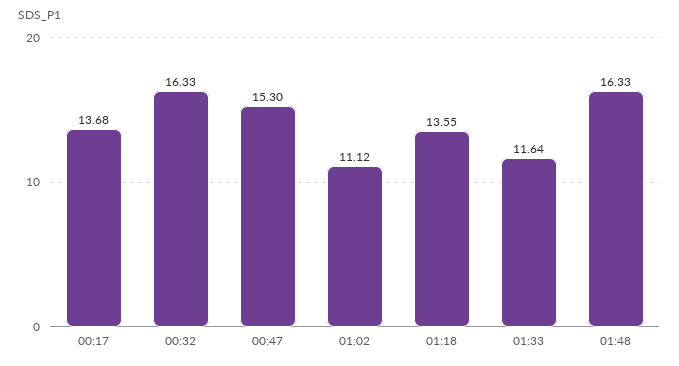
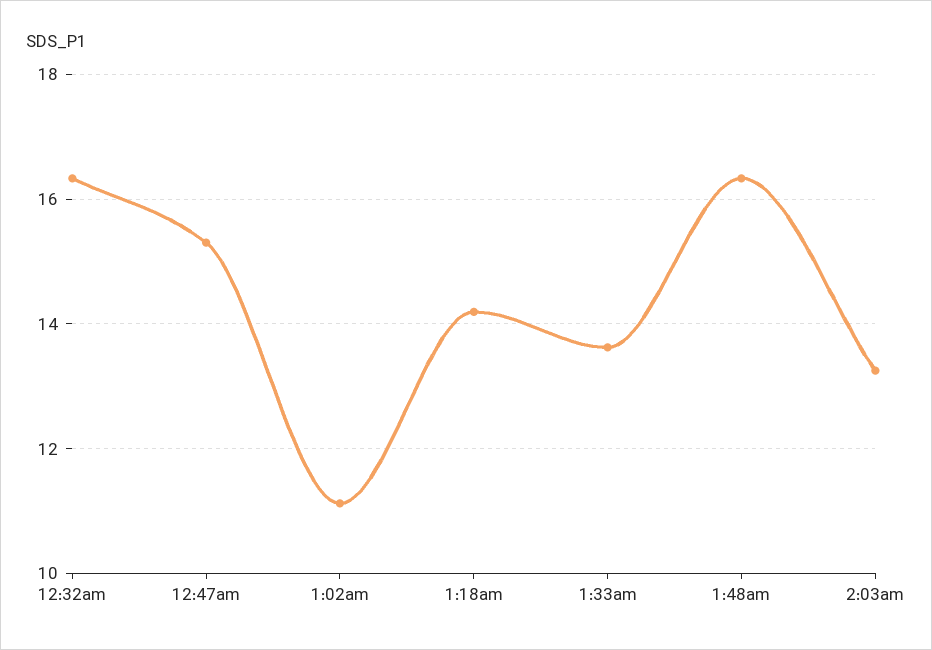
00:17: 13.68 -> none
01:18: 13.55 -> 14.2
01:33: 11.64 -> 13.6
2:03am: none -> 13.2

